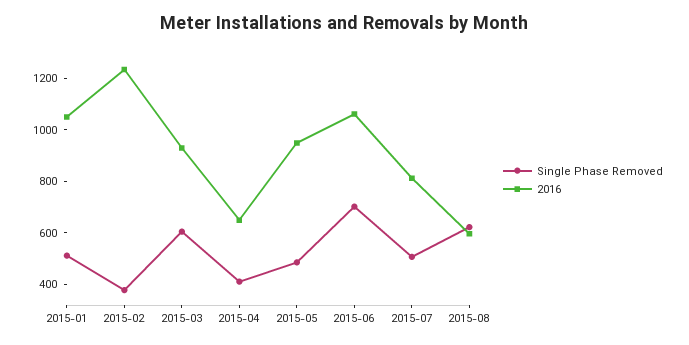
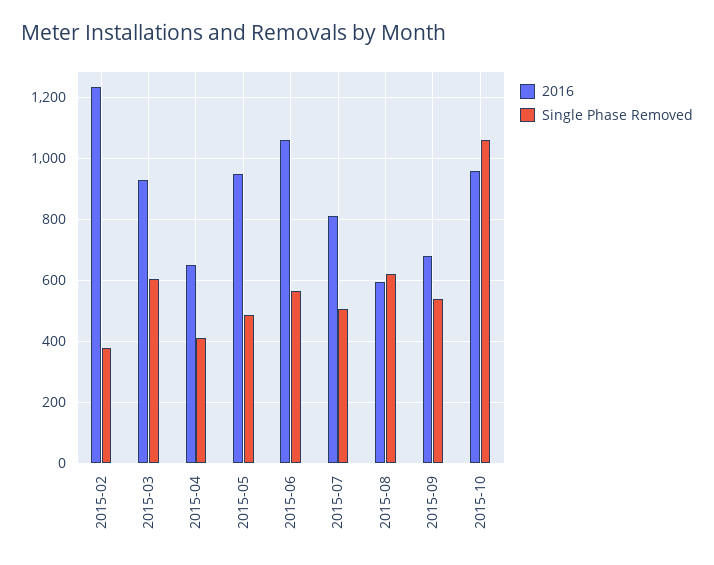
Single Phase Removed, 2015-01: 500 -> none
2016, 2015-01: 1050 -> none
Single Phase Removed, 2015-06: 700 -> 560
2016, 2015-09: none -> 680
Single Phase Removed, 2015-09: none -> 540
2016, 2015-10: none -> 960
Single Phase Removed, 2015-10: none -> 1060

